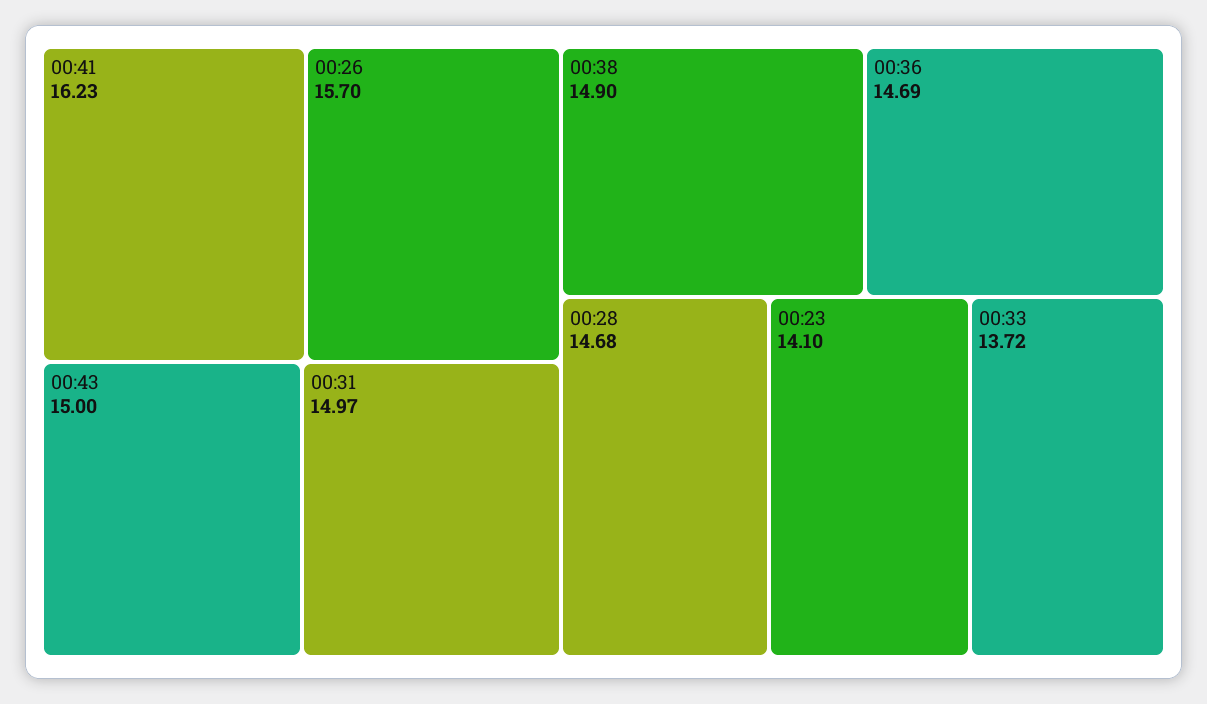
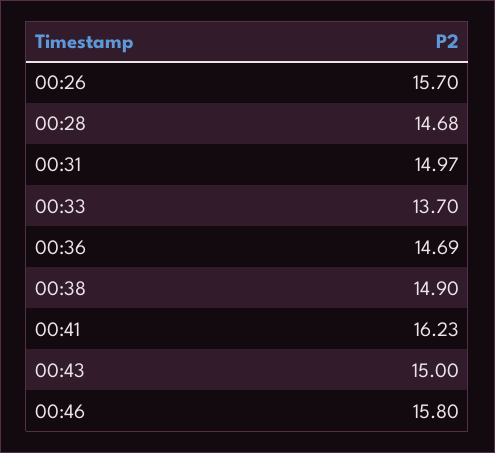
00:23: 14.1 -> none
00:33: 13.72 -> 13.7
00:46: none -> 15.8

